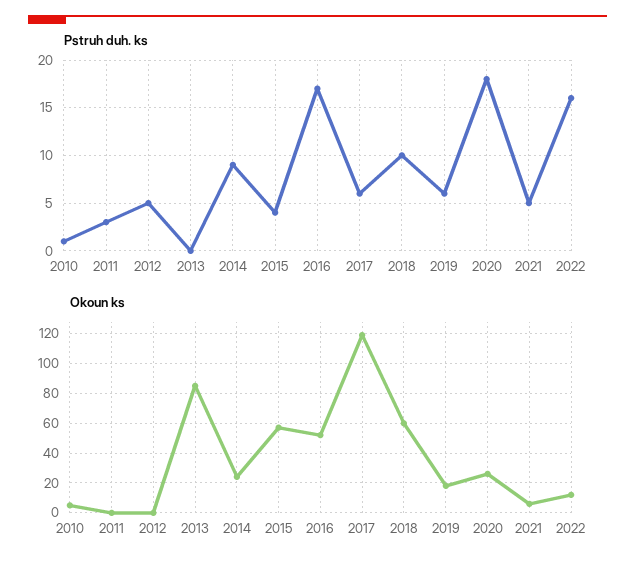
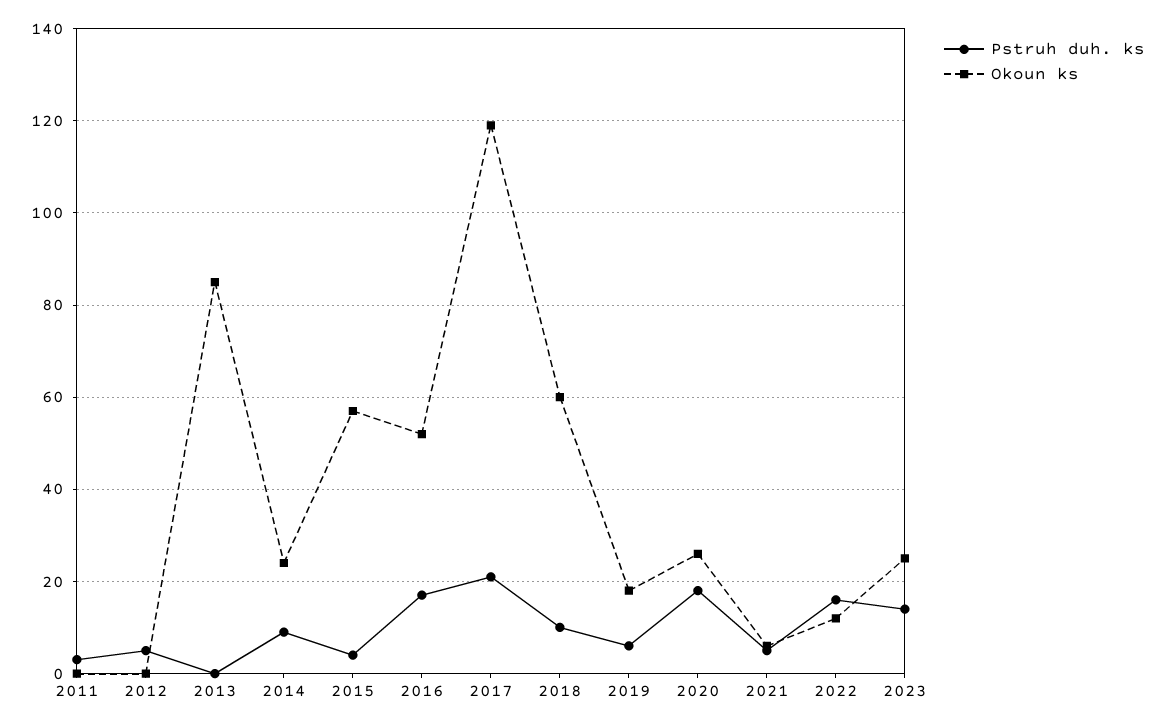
Pstruh duh. ks, 2010: 1 -> none
Pstruh duh. ks, 2017: 6 -> 20
Okoun ks, 2010: 5 -> none
Pstruh duh. ks, 2023: none -> 15
Okoun ks, 2023: none -> 25

